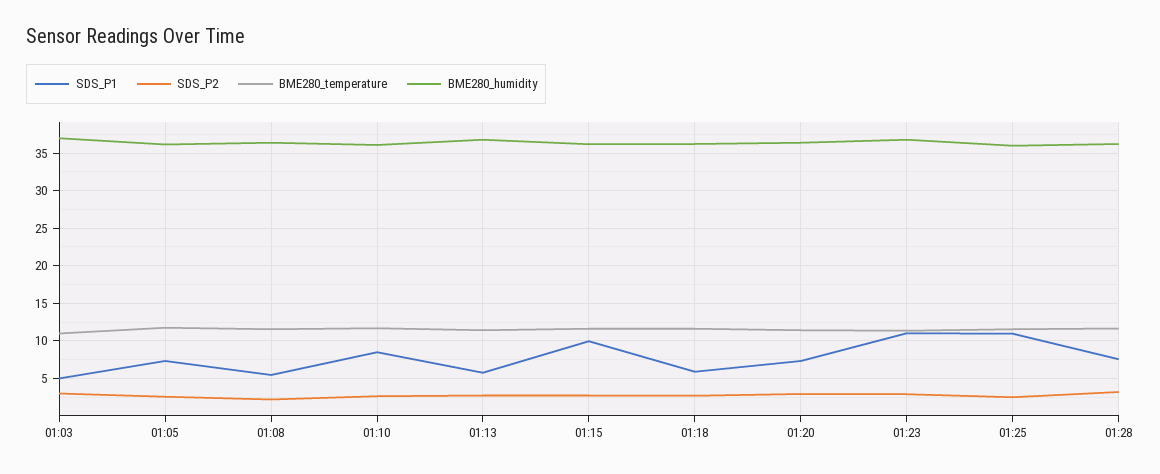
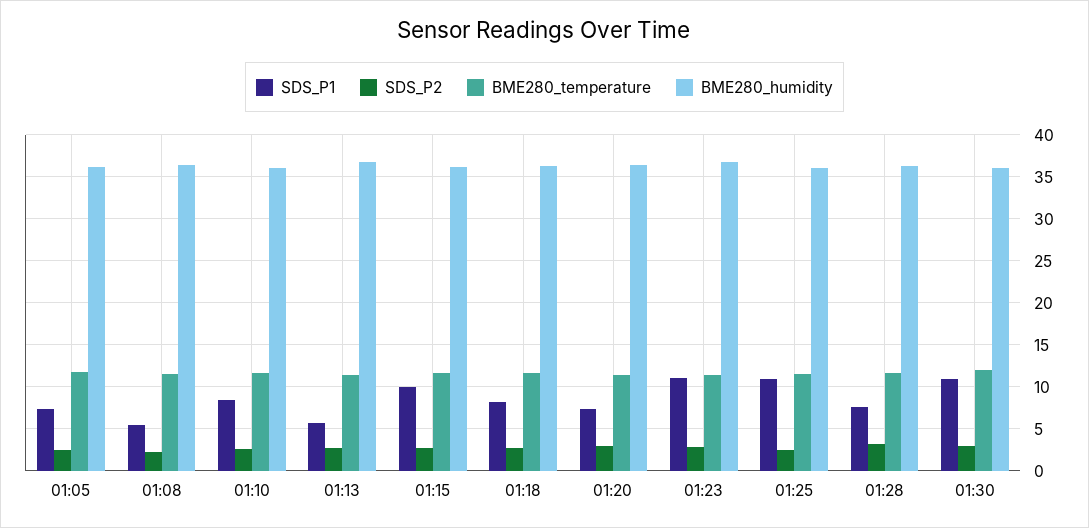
SDS_P1, 01:03: 5 -> none
SDS_P2, 01:03: 3 -> none
BME280_temperature, 01:03: 11 -> none
BME280_humidity, 01:03: 37 -> none
SDS_P1, 01:18: 6 -> 8
SDS_P1, 01:30: none -> 11
SDS_P2, 01:30: none -> 3
BME280_temperature, 01:30: none -> 12
BME280_humidity, 01:30: none -> 36

